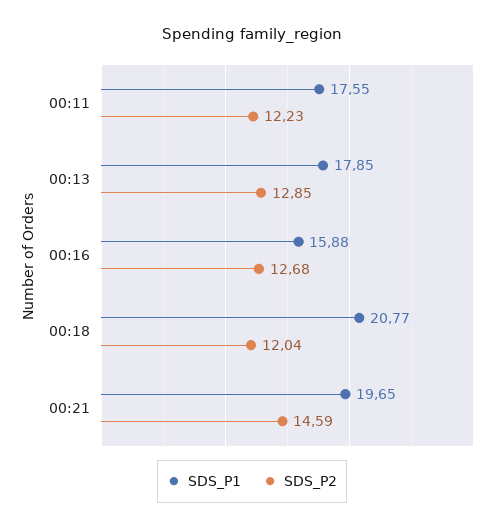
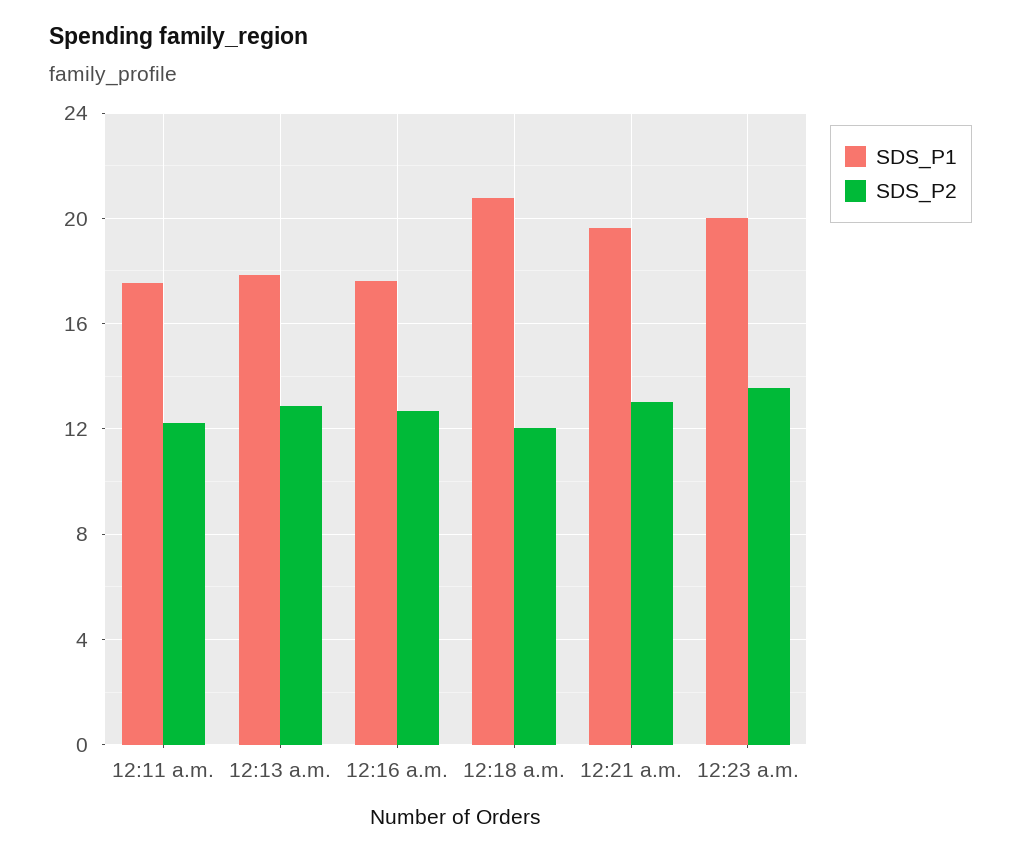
SDS_P1, 00:16: 15.88 -> 17.5
SDS_P2, 00:21: 14.59 -> 13
SDS_P1, 12:23 a.m.: none -> 20
SDS_P2, 12:23 a.m.: none -> 13.5

